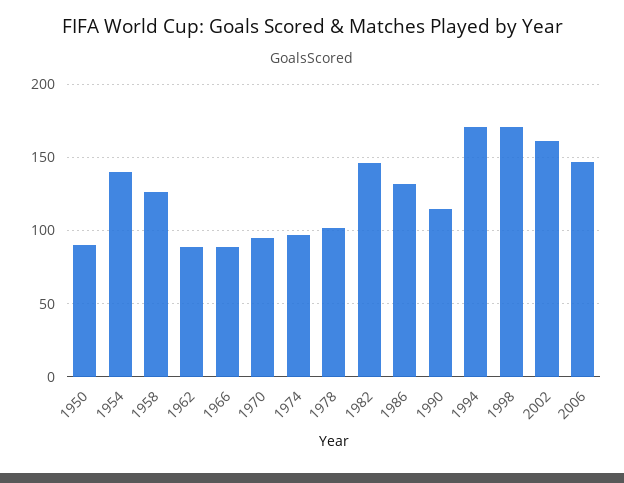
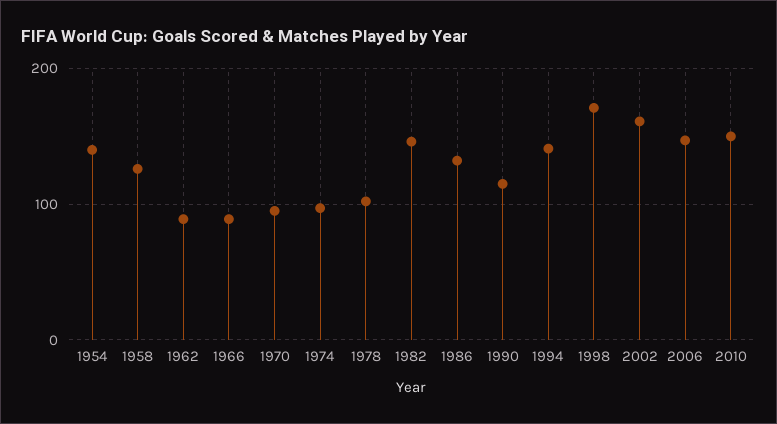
1950: 90 -> none
1994: 170 -> 140
2010: none -> 150

